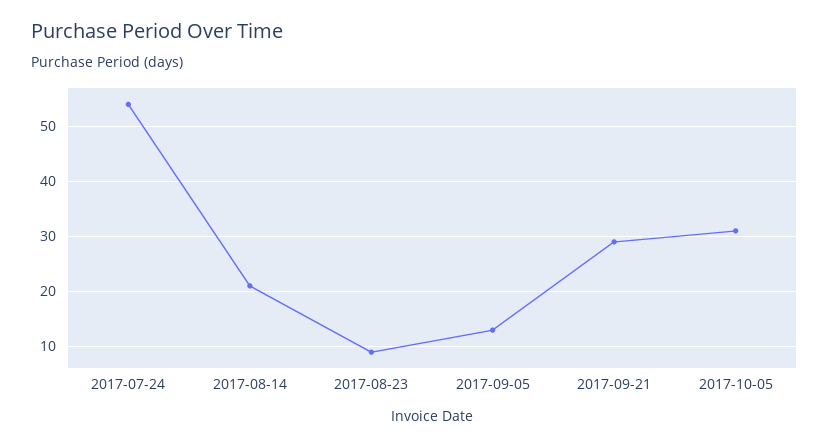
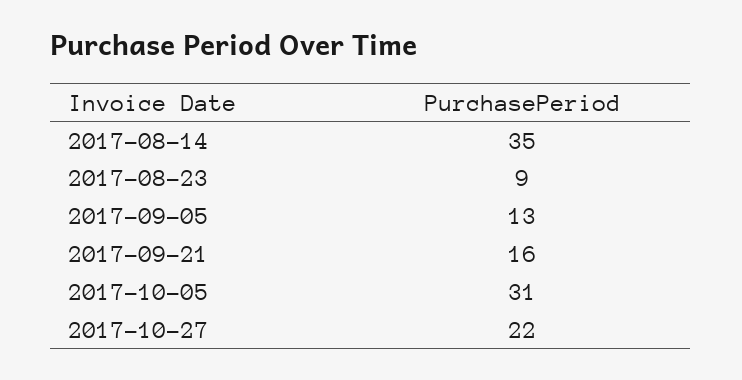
2017-07-24: 55 -> none
2017-08-14: 20 -> 35
2017-09-21: 30 -> 16
2017-10-27: none -> 22

